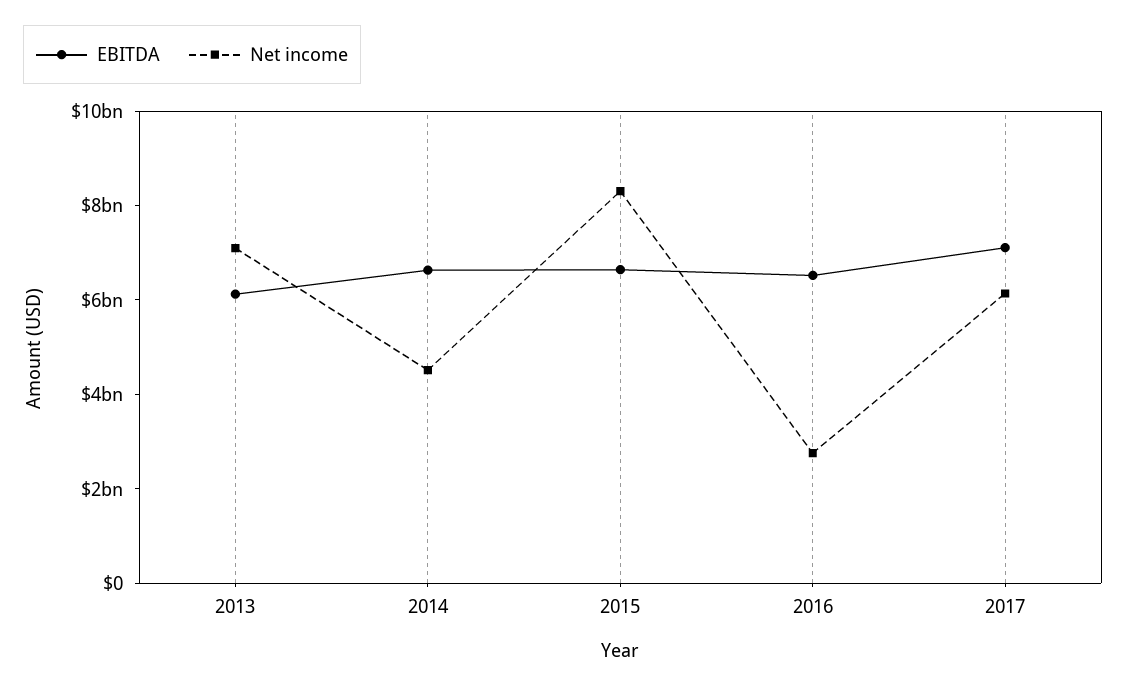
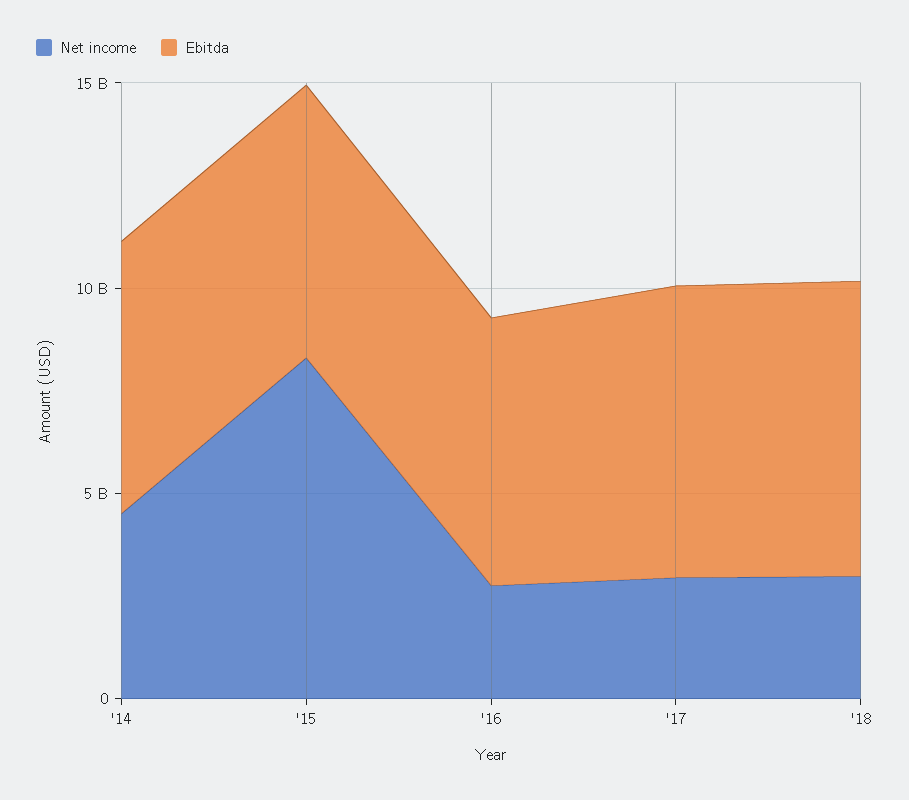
EBITDA, 2013: 6000000000 -> none
Net income, 2013: 7000000000 -> none
Net income, 2017: 6000000000 -> 3000000000
Net income, '18: none -> 3000000000
EBITDA, '18: none -> 7000000000

